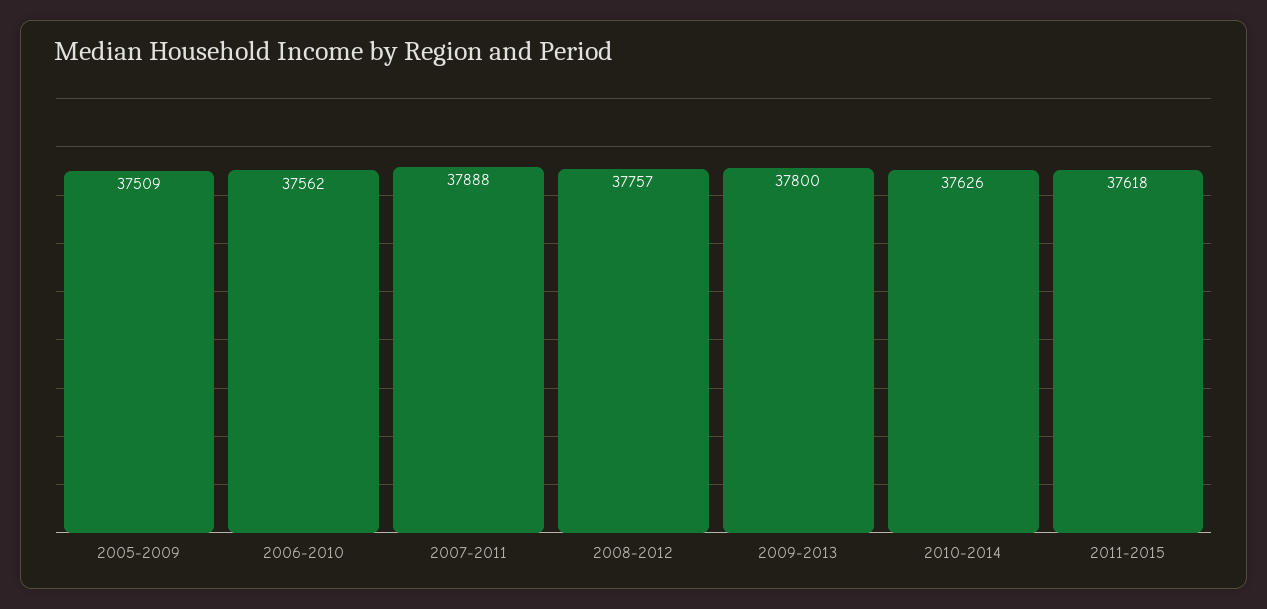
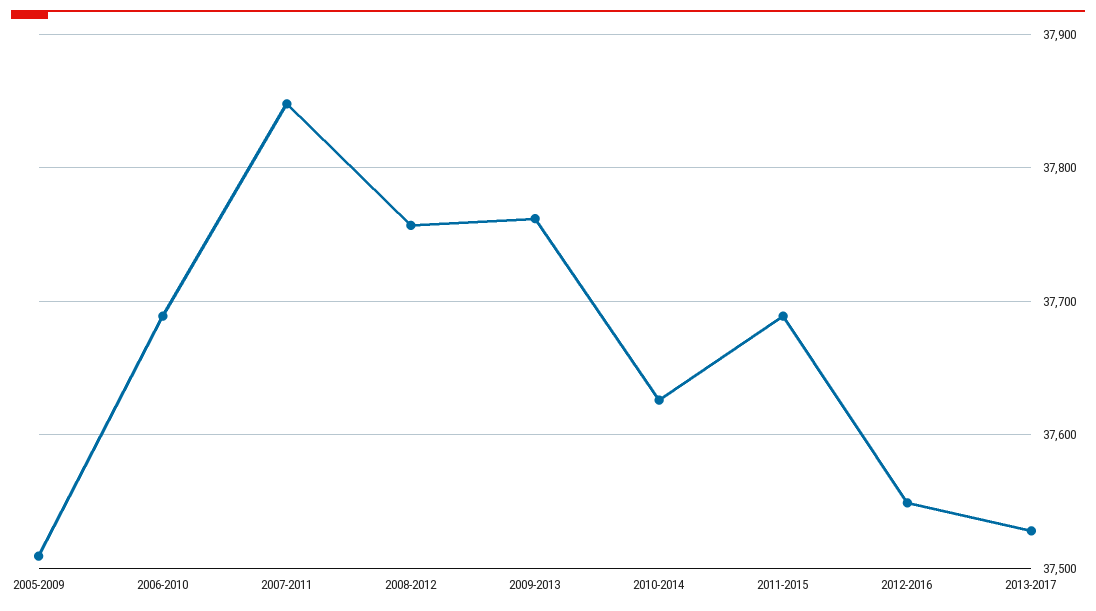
2006-2010: 37562 -> 37690
2007-2011: 37888 -> 37850
2009-2013: 37800 -> 37760
2011-2015: 37618 -> 37690
2012-2016: none -> 37550
2013-2017: none -> 37530

